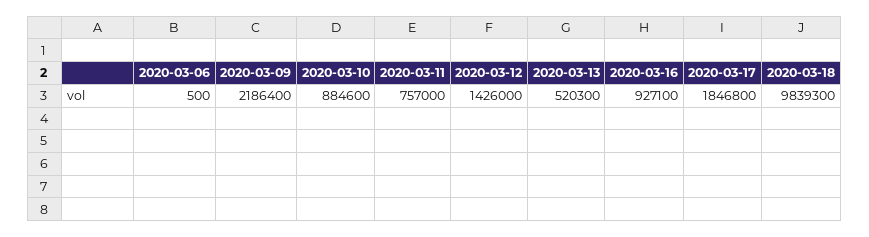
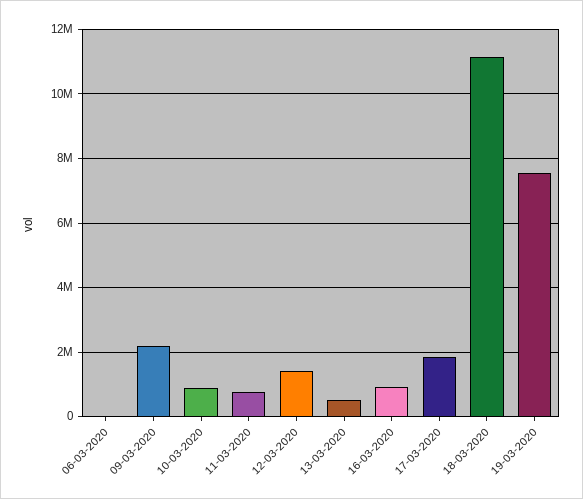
2020-03-18: 9839300 -> 11200000
19-03-2020: none -> 7600000

